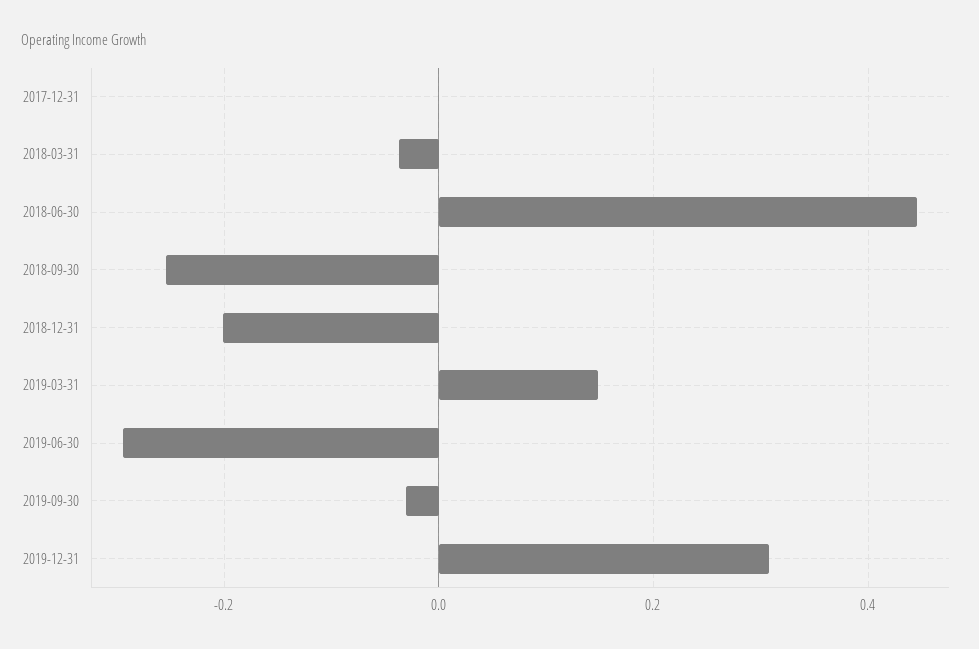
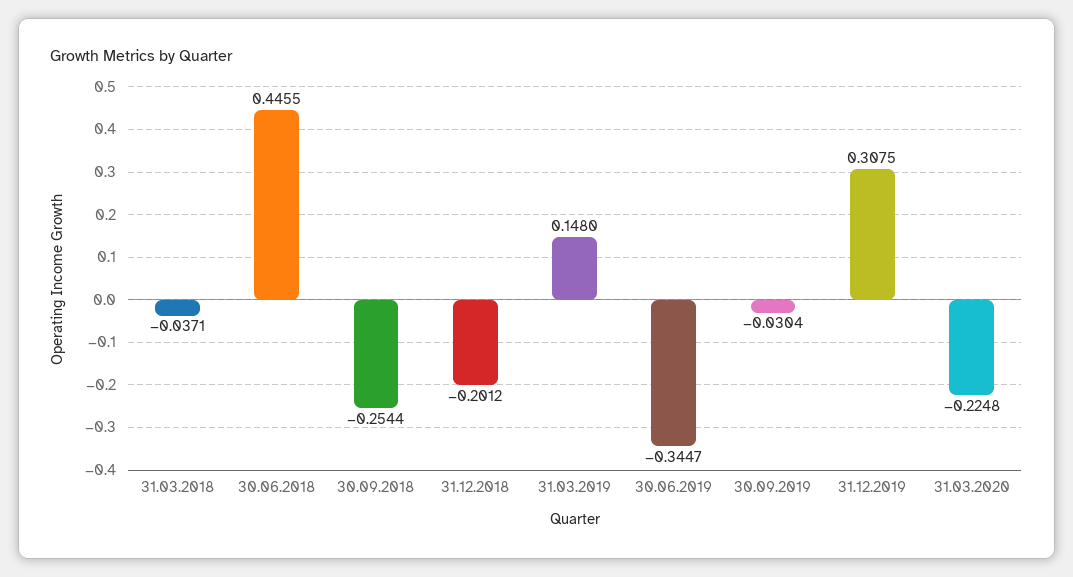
2017-12-31: 0 -> none
2019-06-30: -0.3 -> -0.3447
31.03.2020: none -> -0.2248

